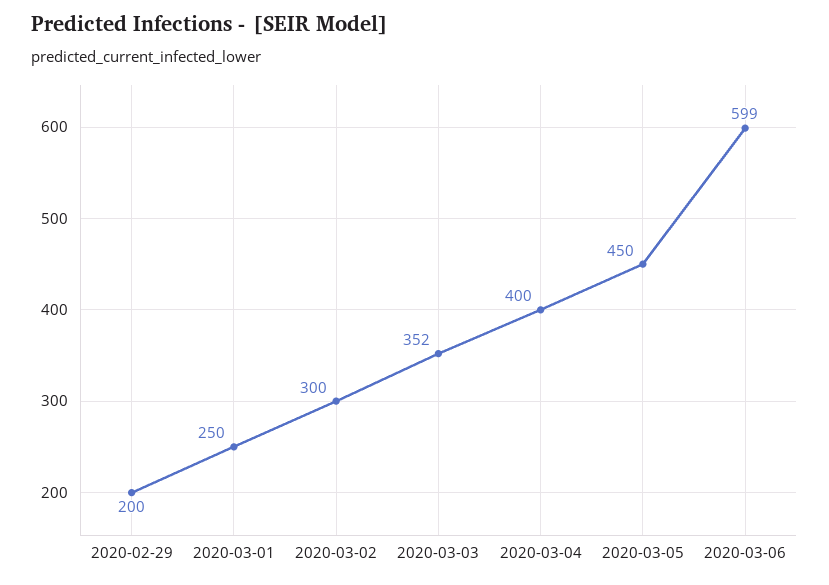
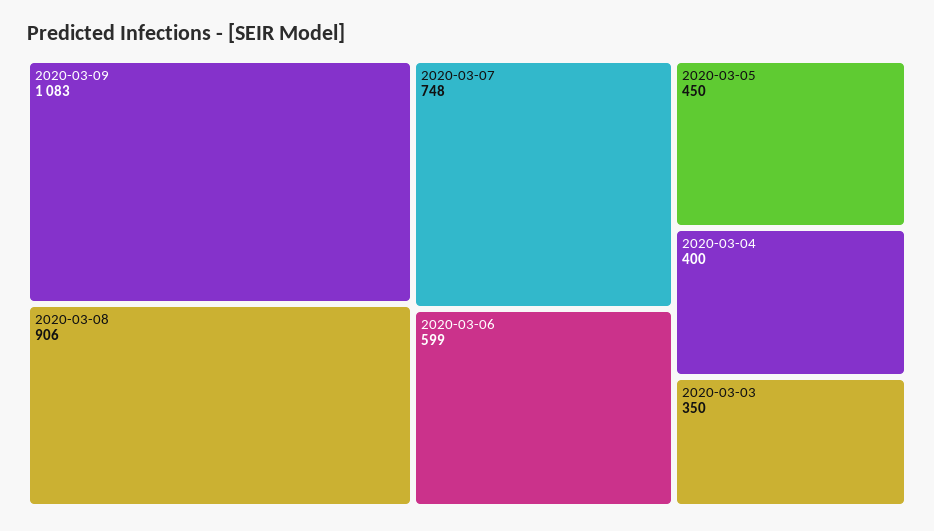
2020-02-29: 200 -> none
2020-03-01: 250 -> none
2020-03-02: 300 -> none
2020-03-03: 352 -> 350
2020-03-09: none -> 1083
2020-03-08: none -> 906
2020-03-07: none -> 748

